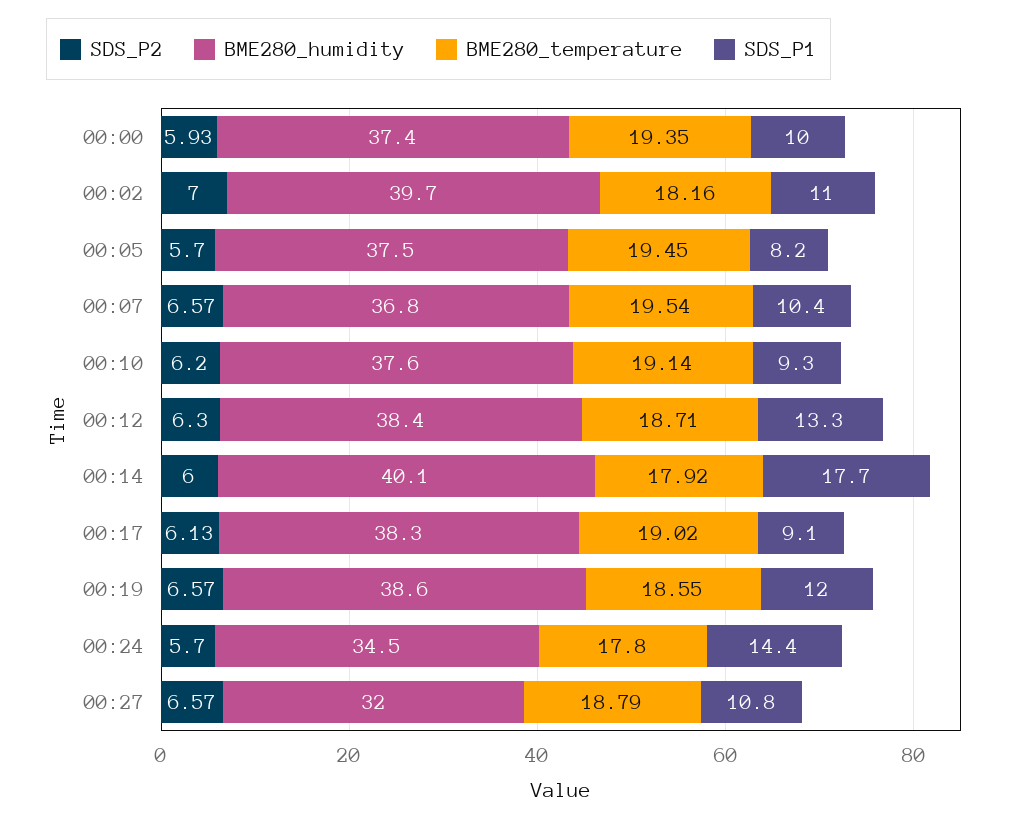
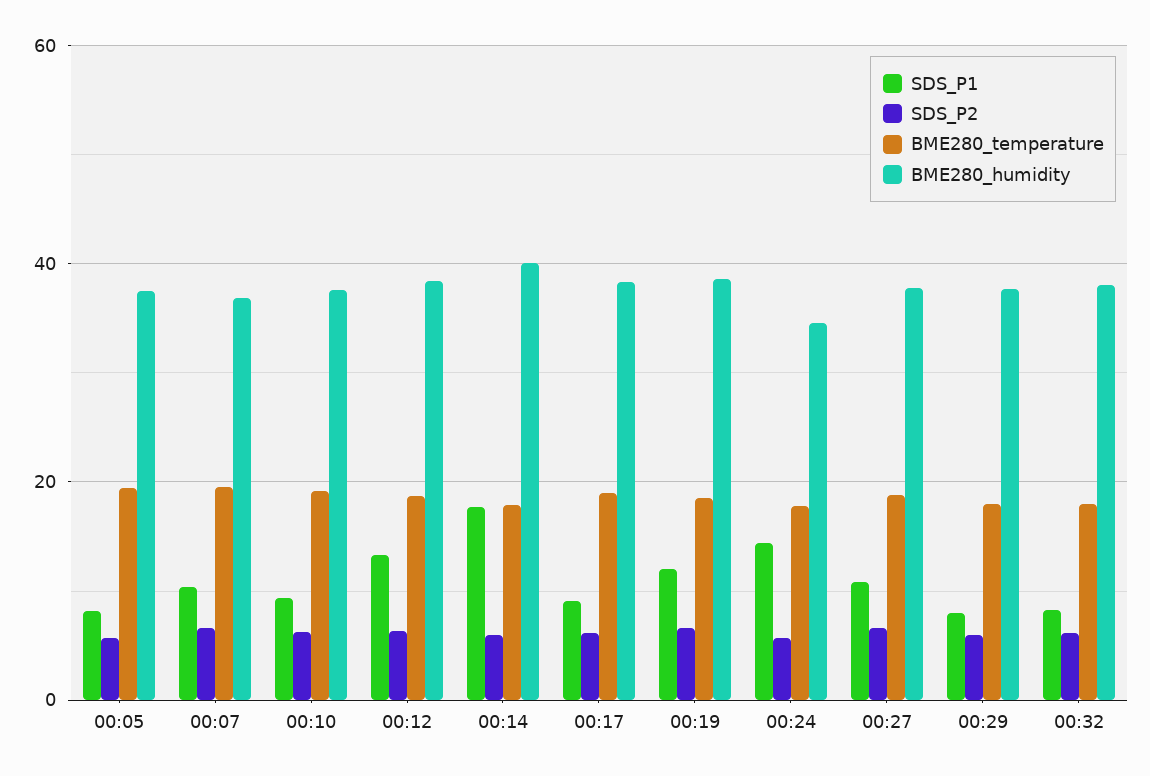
SDS_P2, 00:00: 5.93 -> none
BME280_humidity, 00:00: 37.4 -> none
BME280_temperature, 00:00: 19.35 -> none
SDS_P1, 00:00: 10 -> none
SDS_P2, 00:02: 7 -> none
BME280_humidity, 00:02: 39.7 -> none
BME280_temperature, 00:02: 18.16 -> none
SDS_P1, 00:02: 11 -> none
BME280_humidity, 00:27: 32 -> 38
SDS_P1, 00:29: none -> 8
SDS_P2, 00:29: none -> 6
BME280_temperature, 00:29: none -> 18
BME280_humidity, 00:29: none -> 38
SDS_P1, 00:32: none -> 8
SDS_P2, 00:32: none -> 6
BME280_temperature, 00:32: none -> 18
BME280_humidity, 00:32: none -> 38

